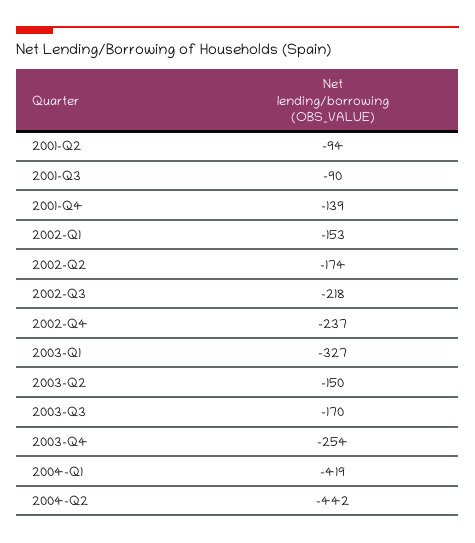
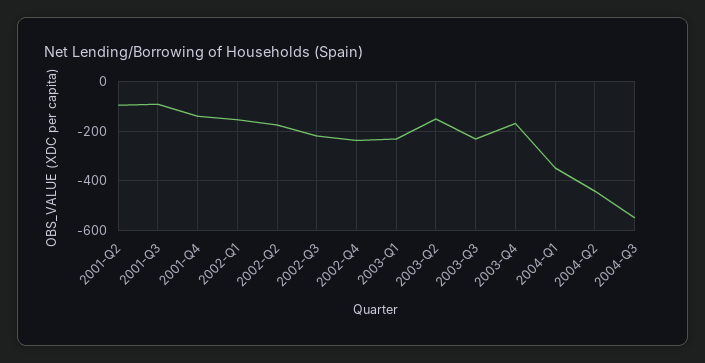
2003-Q1: -327 -> -225
2003-Q3: -170 -> -225
2003-Q4: -254 -> -175
2004-Q1: -419 -> -350
2004-Q3: none -> -550

